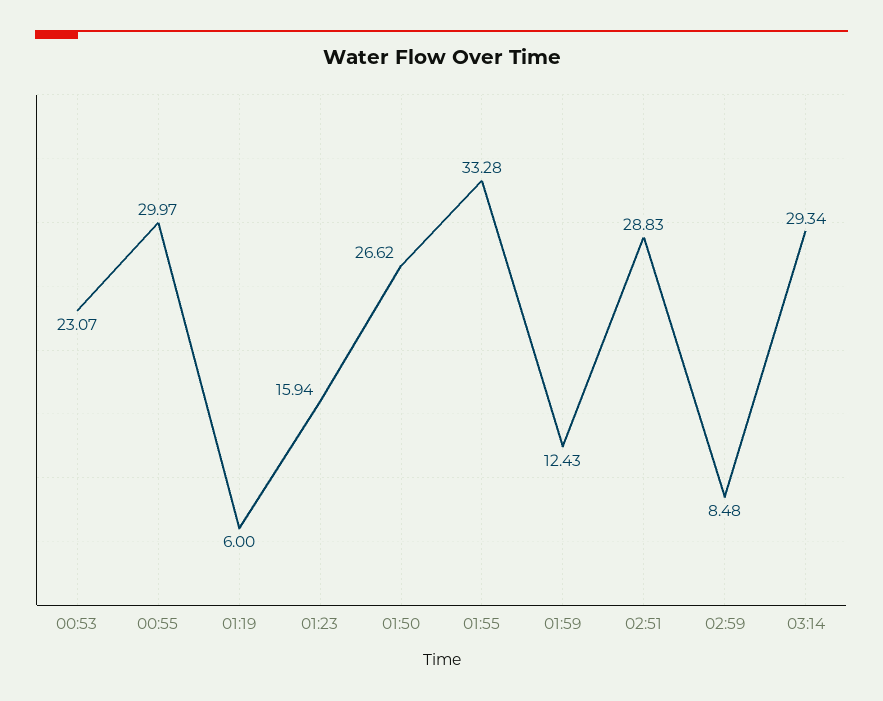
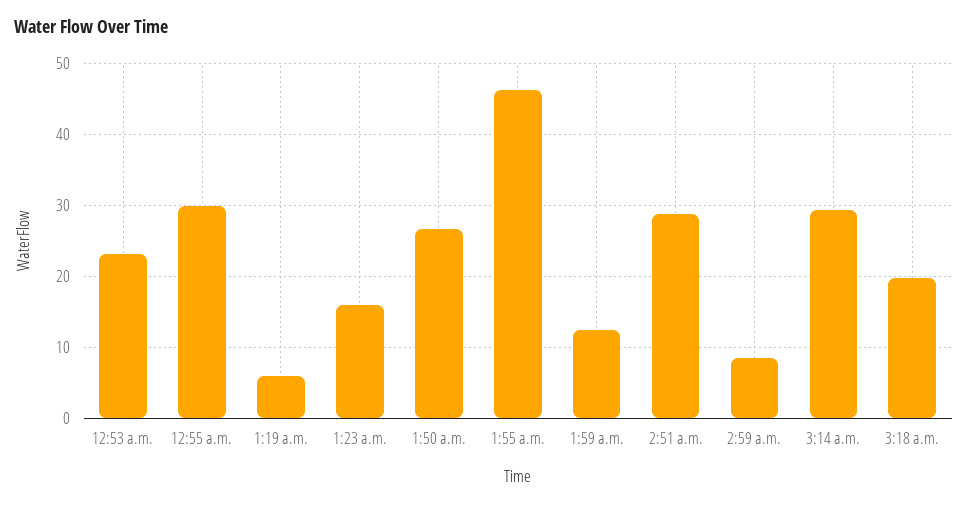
01:55: 33.28 -> 46
3:18 a.m.: none -> 20

